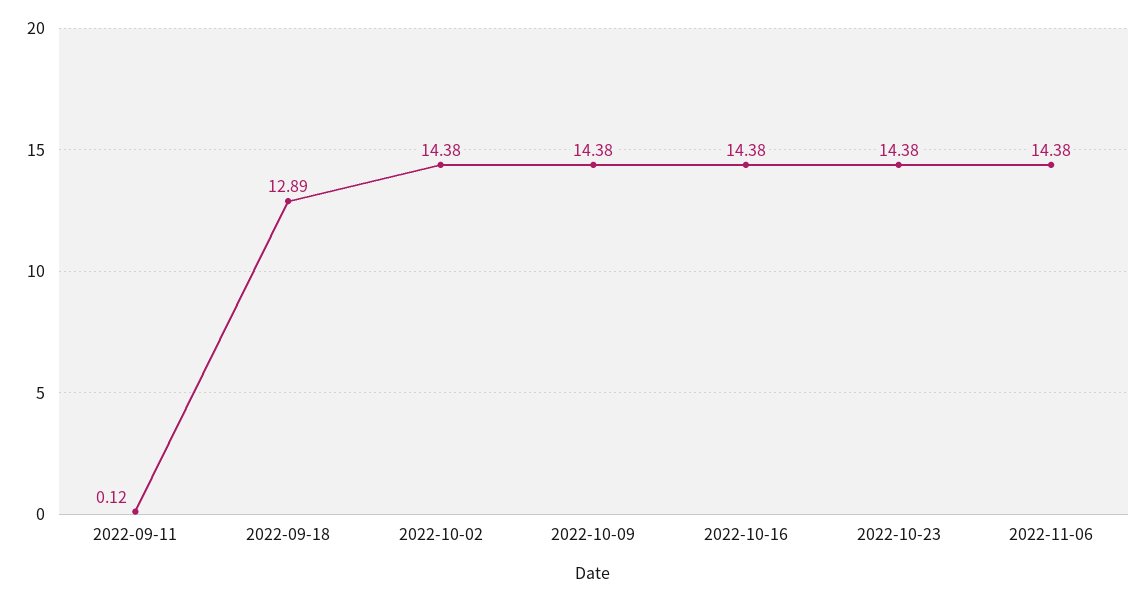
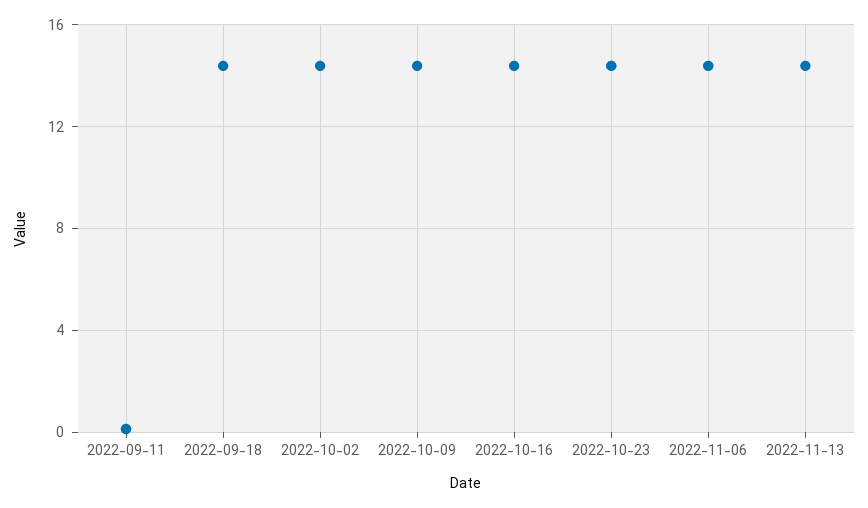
2022-09-18: 12.89 -> 14.5
2022-11-13: none -> 14.5

